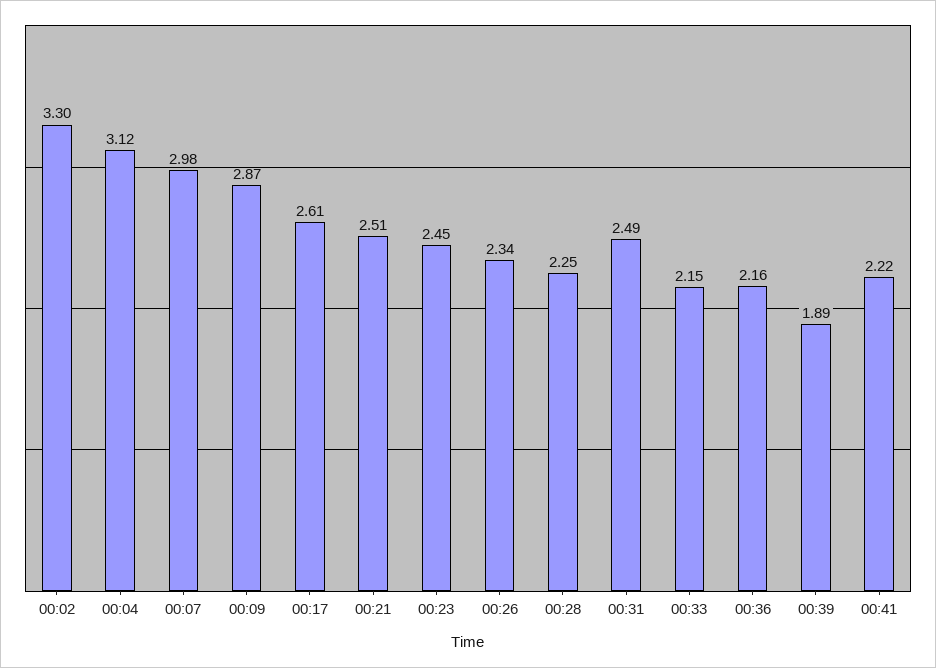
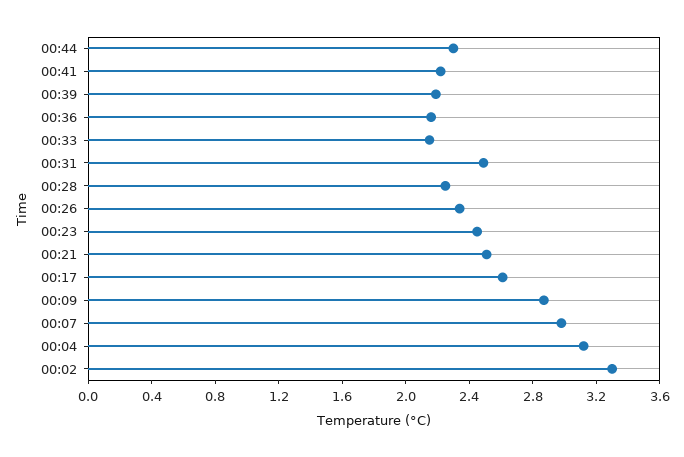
00:39: 1.89 -> 2.2
00:44: none -> 2.3

